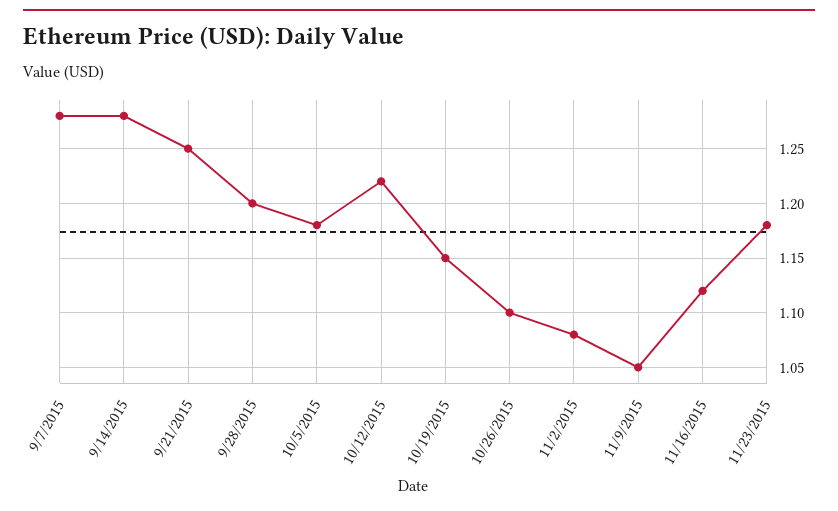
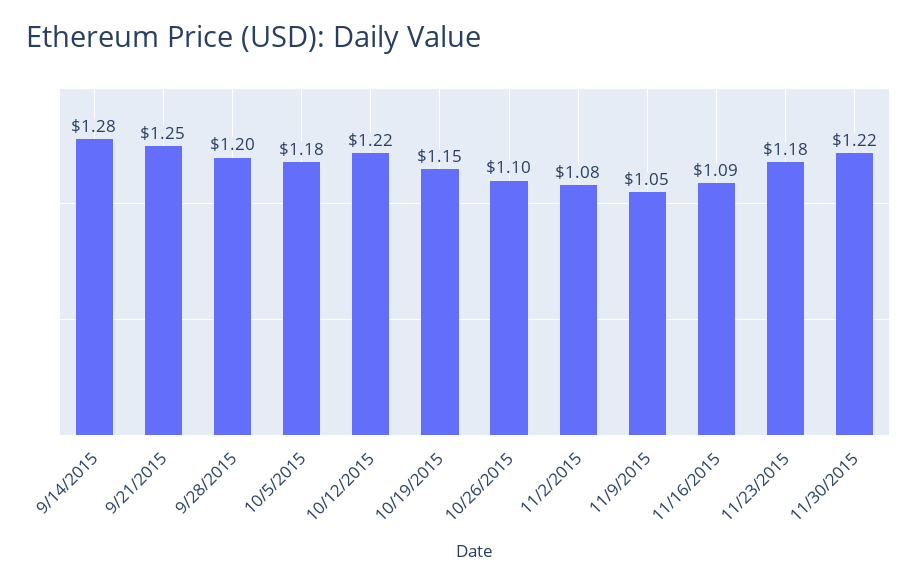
9/7/2015: 1.28 -> none
11/16/2015: 1.12 -> 1.09
11/30/2015: none -> 1.22

